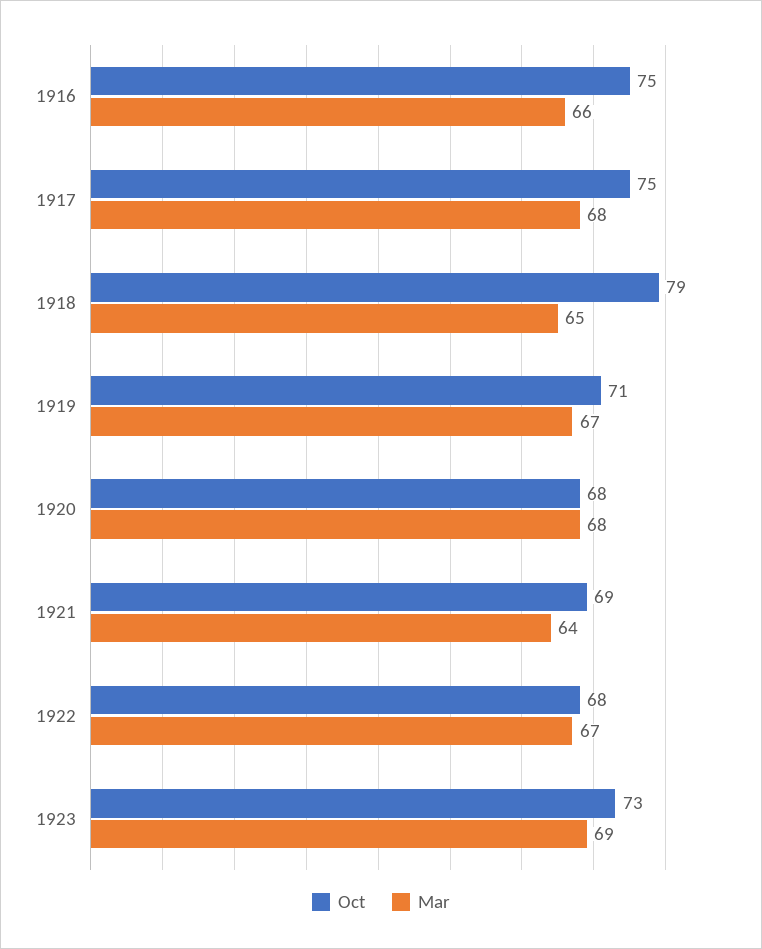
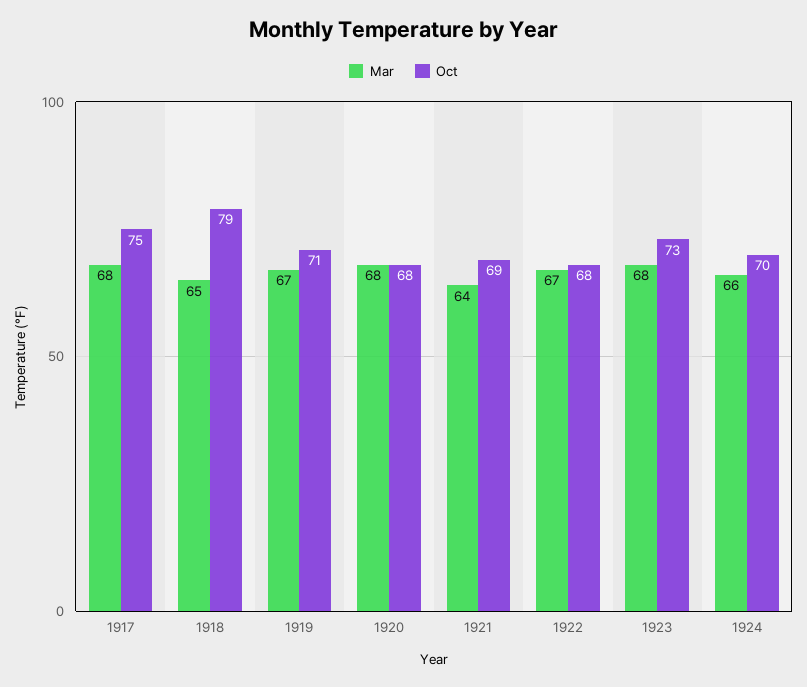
Oct, 1916: 75 -> none
Mar, 1916: 66 -> none
Mar, 1923: 69 -> 68
Mar, 1924: none -> 66
Oct, 1924: none -> 70

